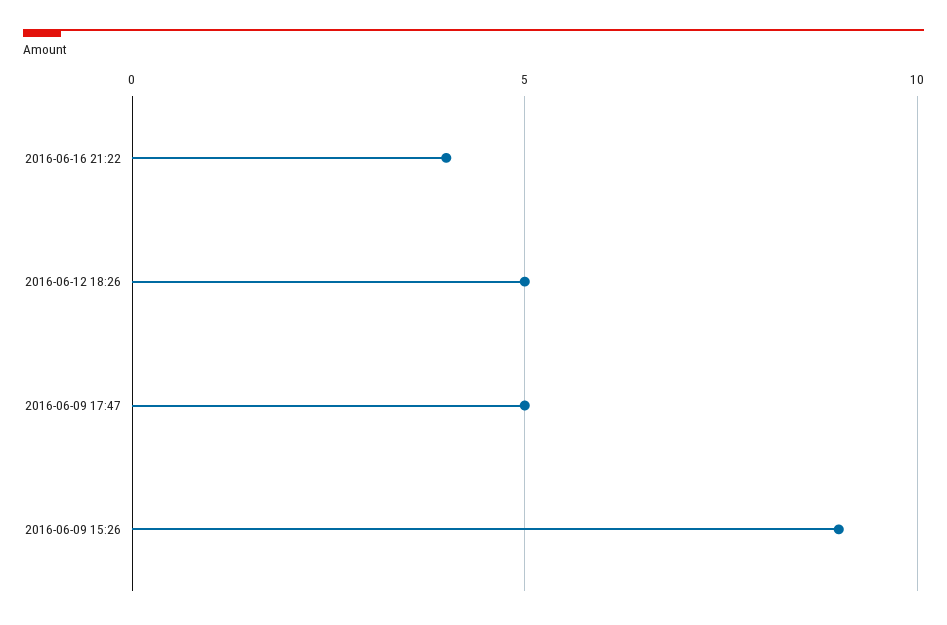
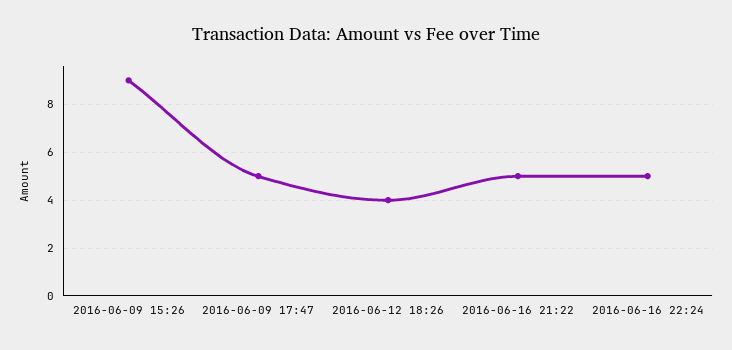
2016-06-16 21:22: 4 -> 5
2016-06-12 18:26: 5 -> 4
2016-06-16 22:24: none -> 5

